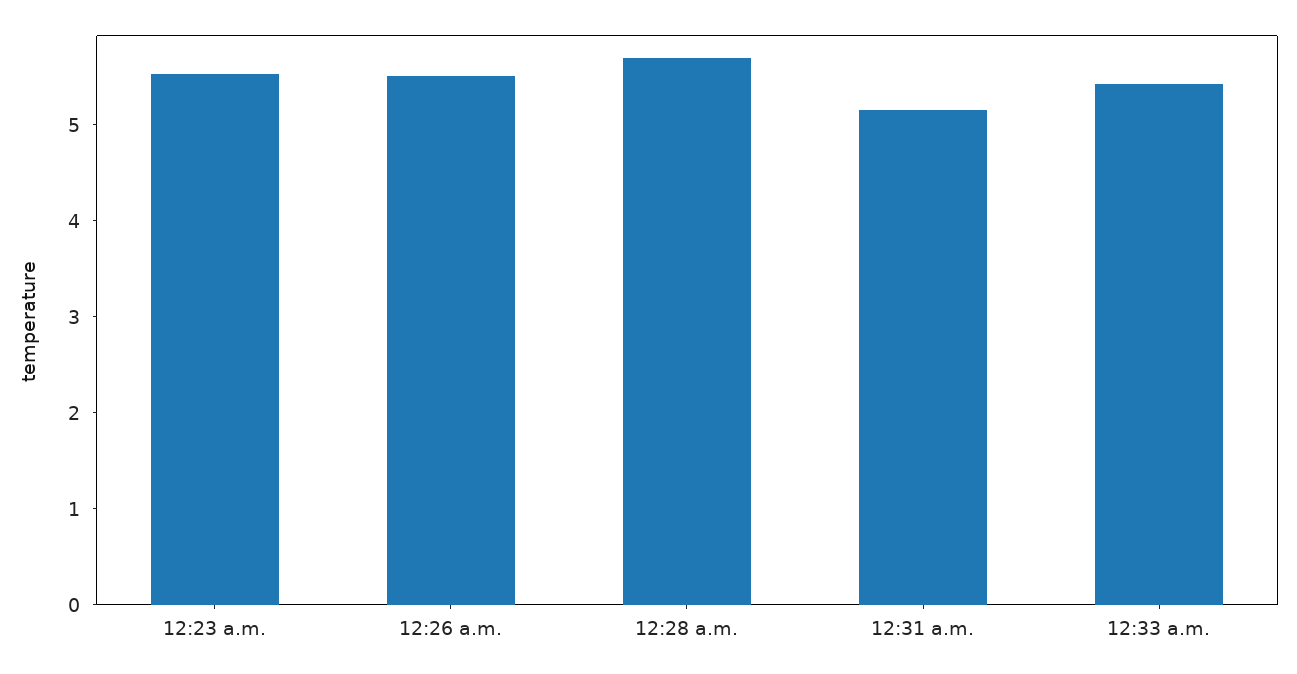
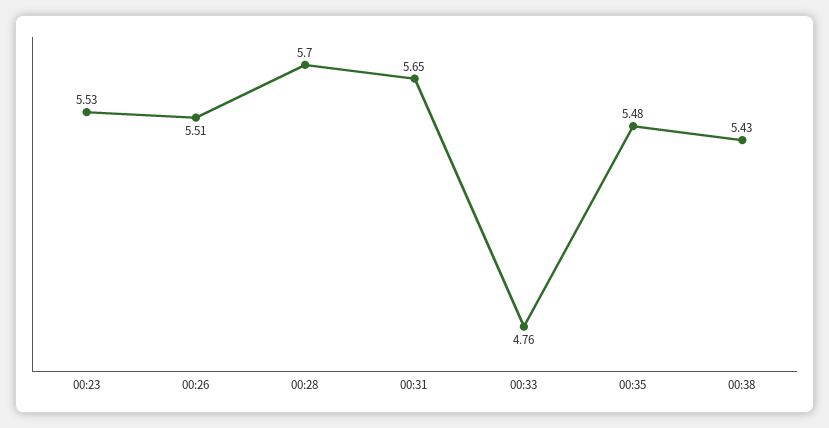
12:31 a.m.: 5.2 -> 5.65
12:33 a.m.: 5.4 -> 4.76
00:35: none -> 5.48
00:38: none -> 5.43

